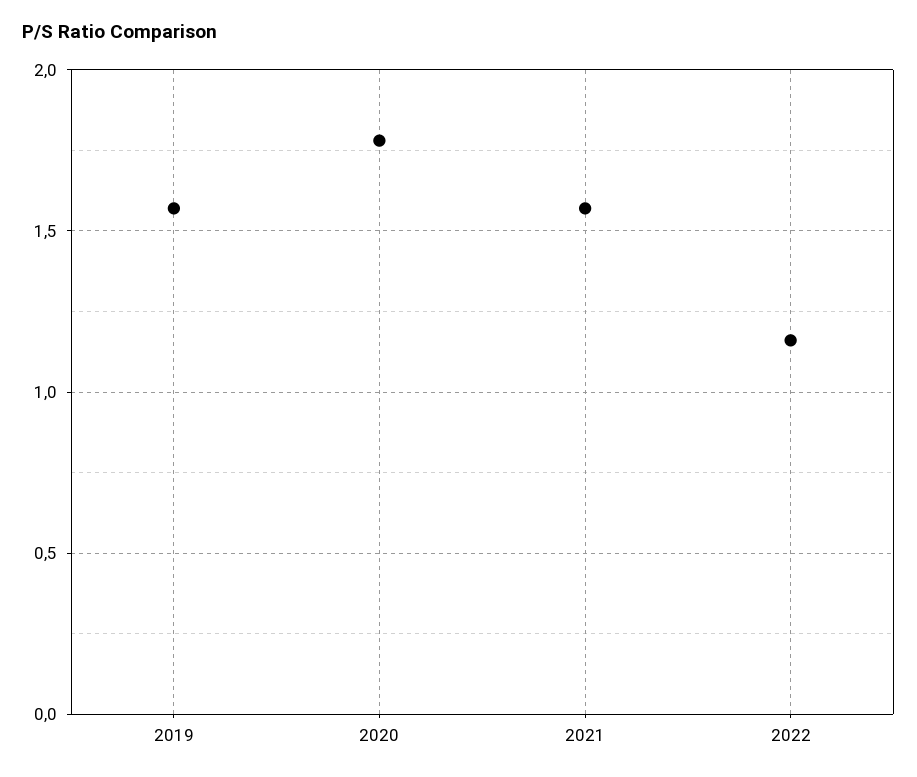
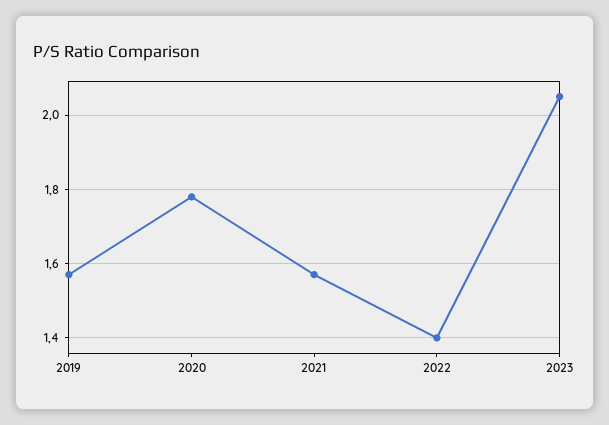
2022: 1.15 -> 1.4
2023: none -> 2.05

